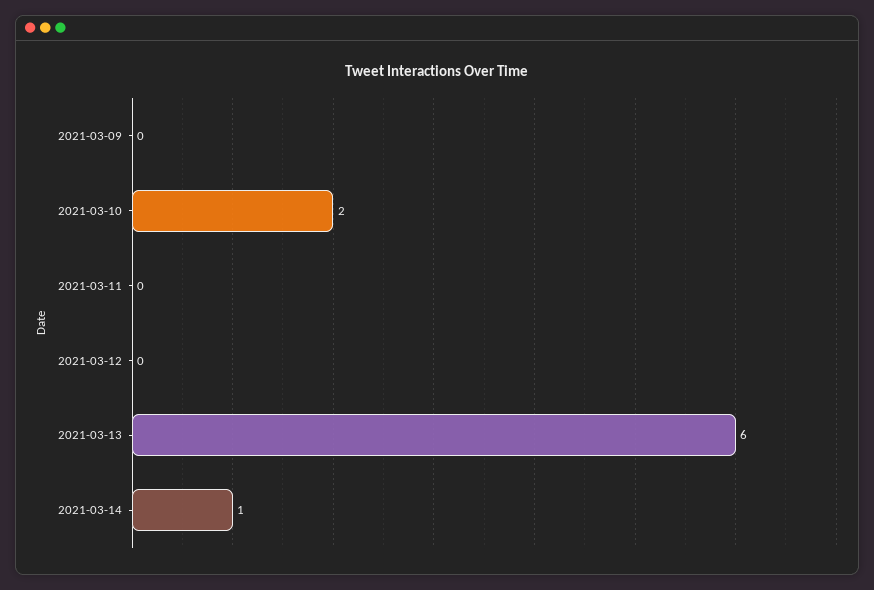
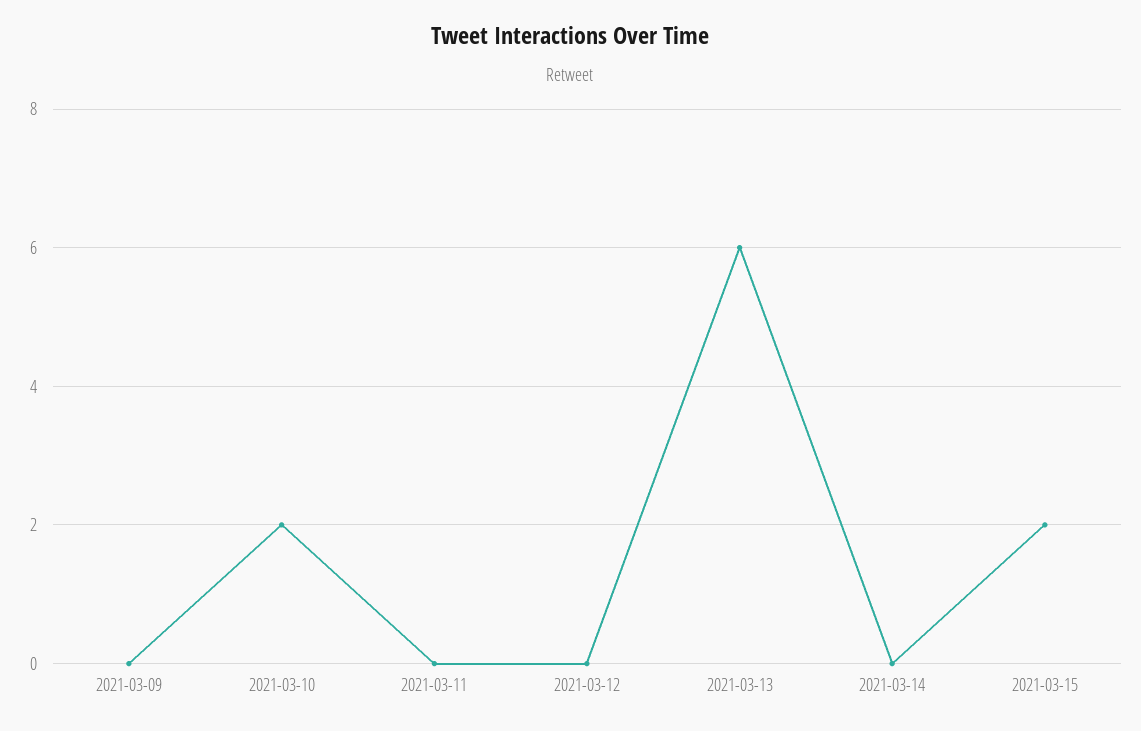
2021-03-14: 1 -> 0
2021-03-15: none -> 2

